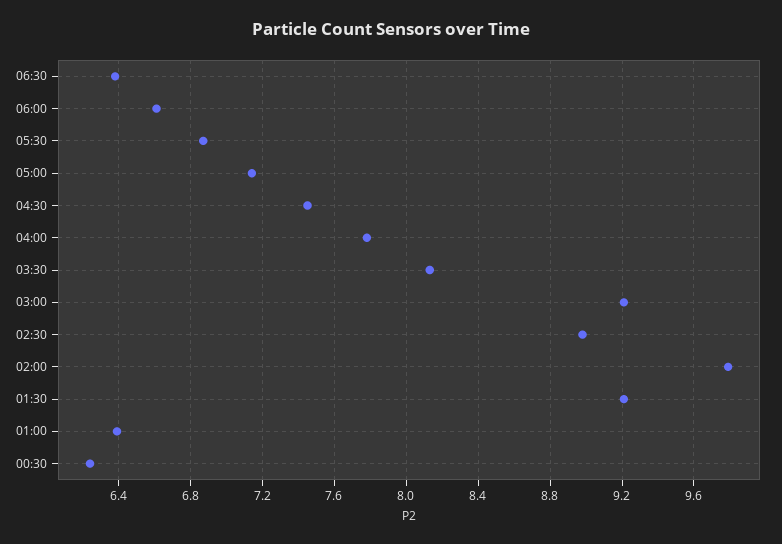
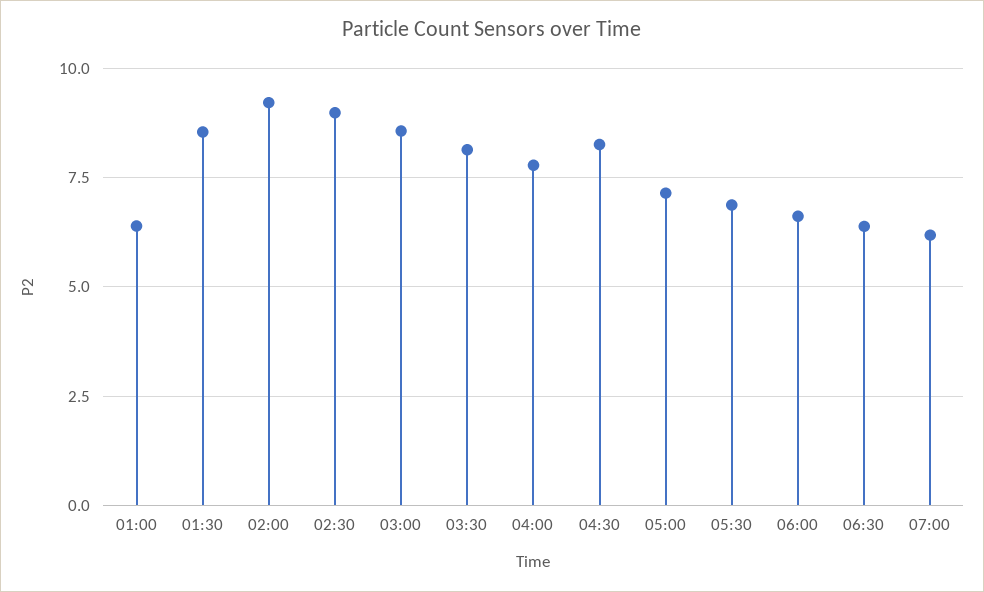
04:30: 7.45 -> 8.25
03:00: 9.2 -> 8.5
02:00: 9.8 -> 9.25
01:30: 9.2 -> 8.5
00:30: 6.25 -> none
07:00: none -> 6.25

